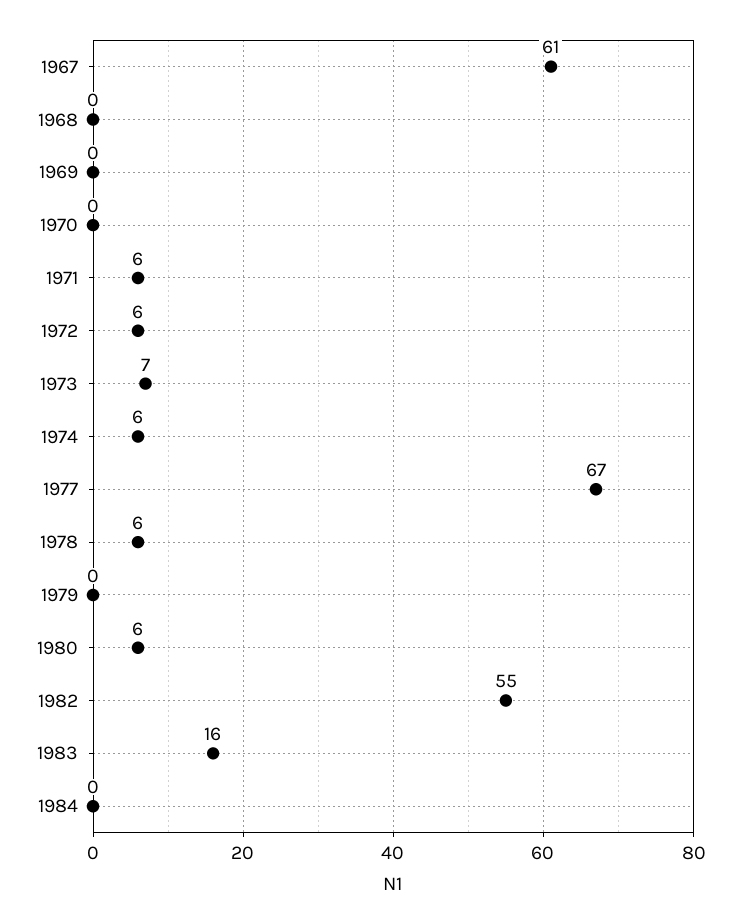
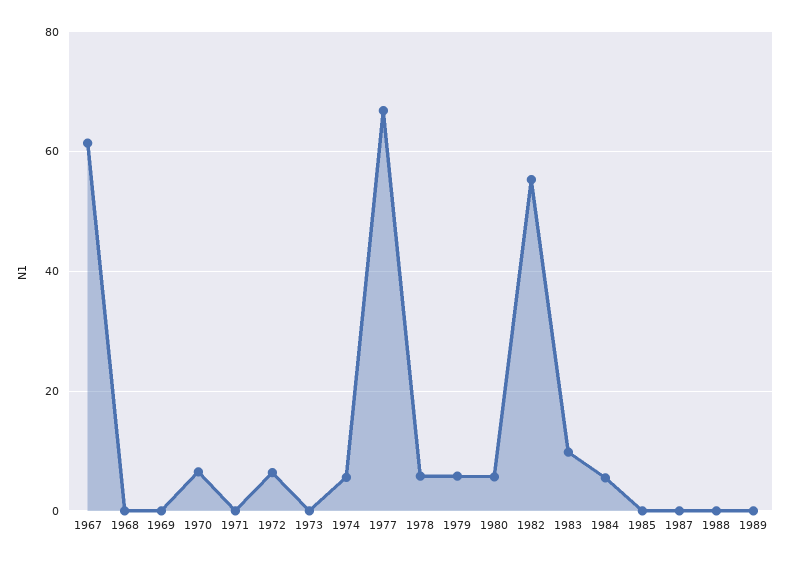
1970: 0 -> 6
1971: 6 -> 0
1973: 7 -> 0
1979: 0 -> 6
1983: 16 -> 10
1984: 0 -> 6
1985: none -> 0
1987: none -> 0
1988: none -> 0
1989: none -> 0

